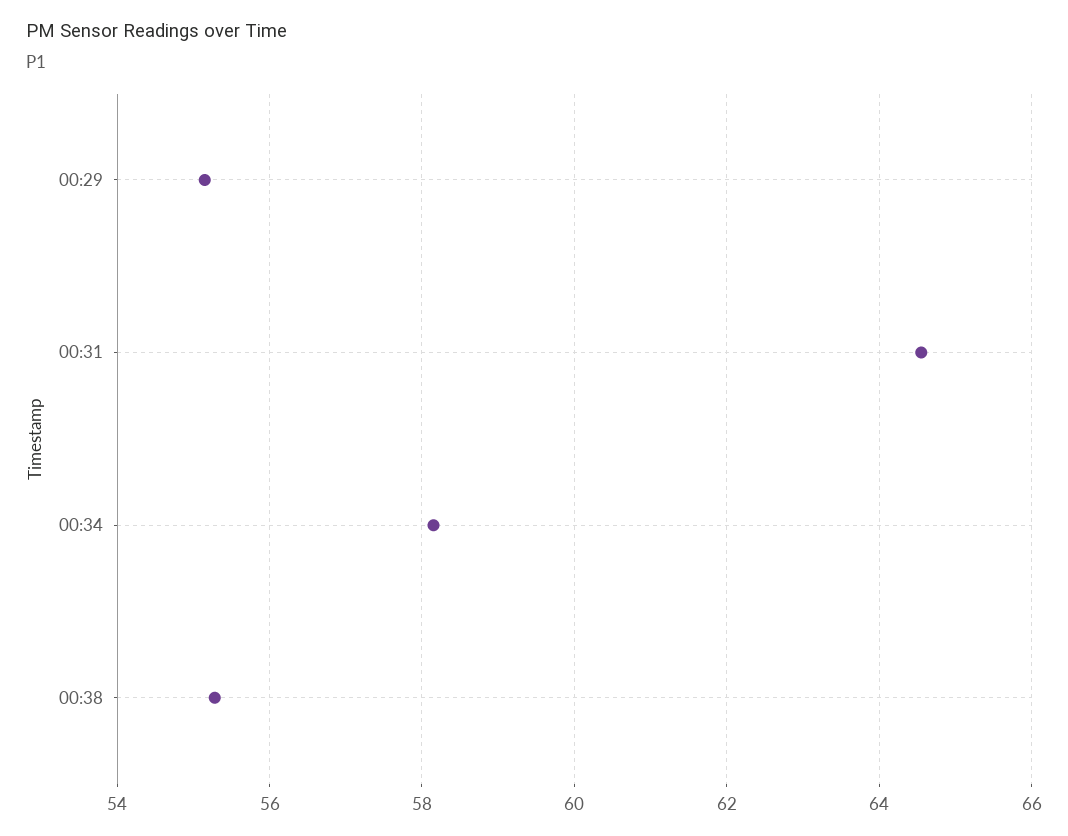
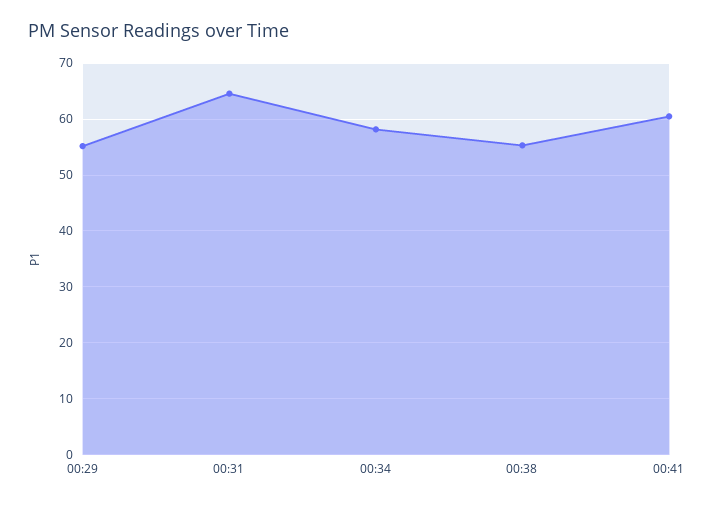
00:41: none -> 60

